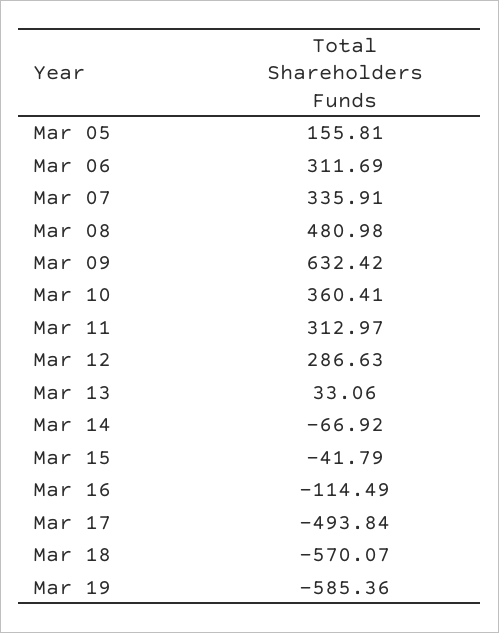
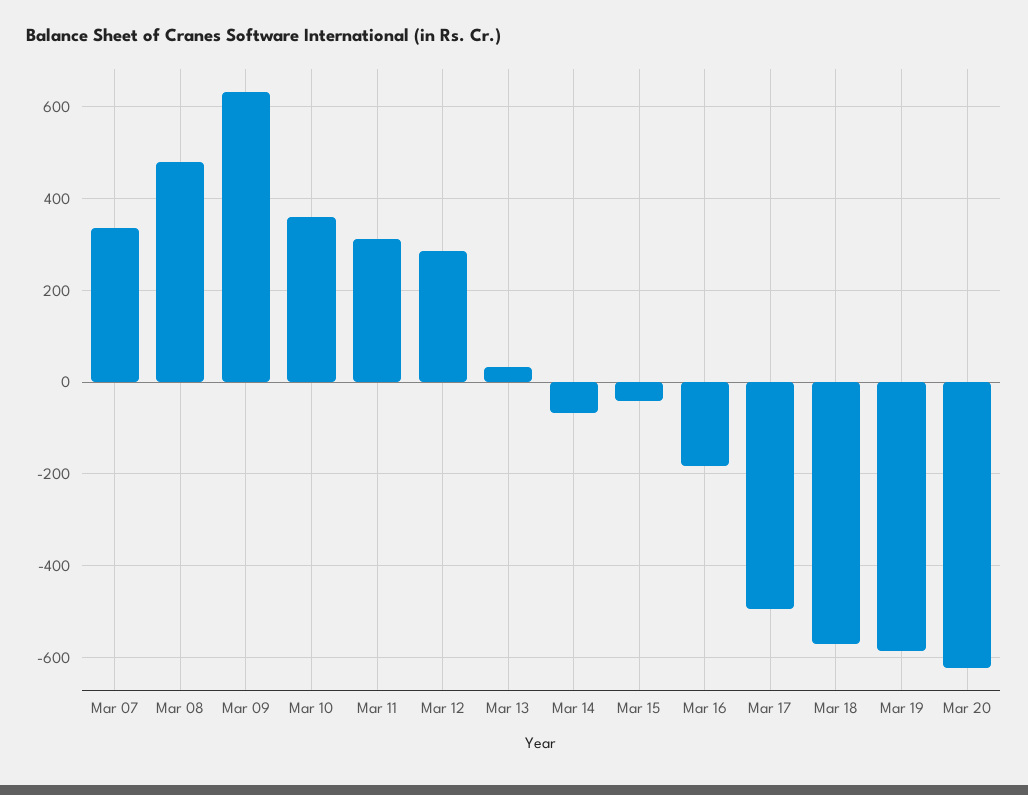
Mar 05: 155.81 -> none
Mar 06: 311.69 -> none
Mar 16: -114.49 -> -180
Mar 20: none -> -620

